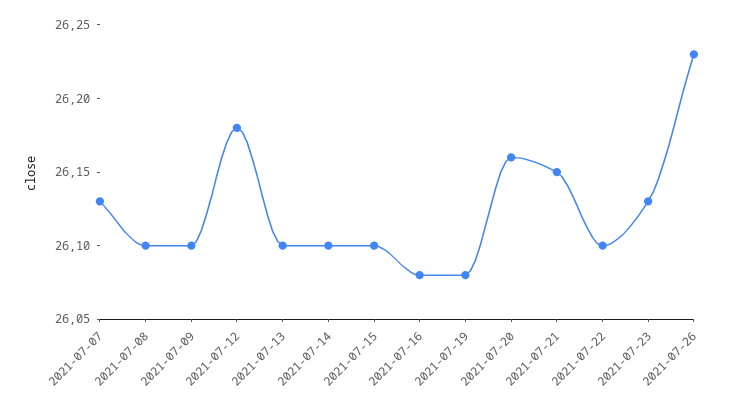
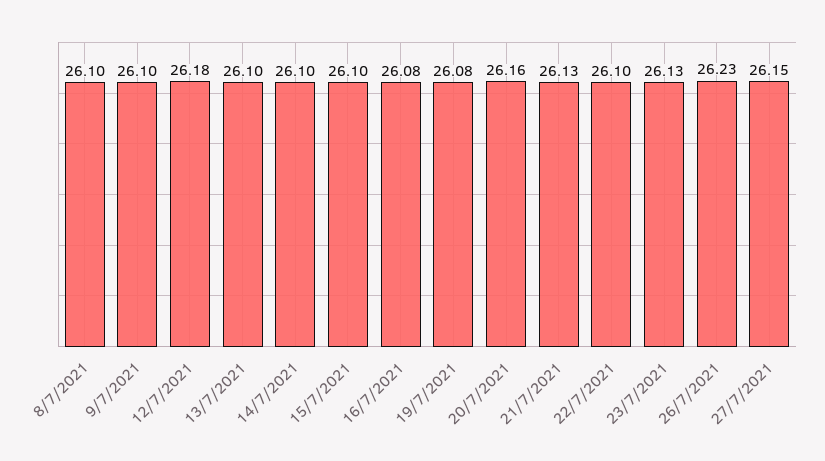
2021-07-07: 26.13 -> none
2021-07-21: 26.15 -> 26.13
27/7/2021: none -> 26.15

